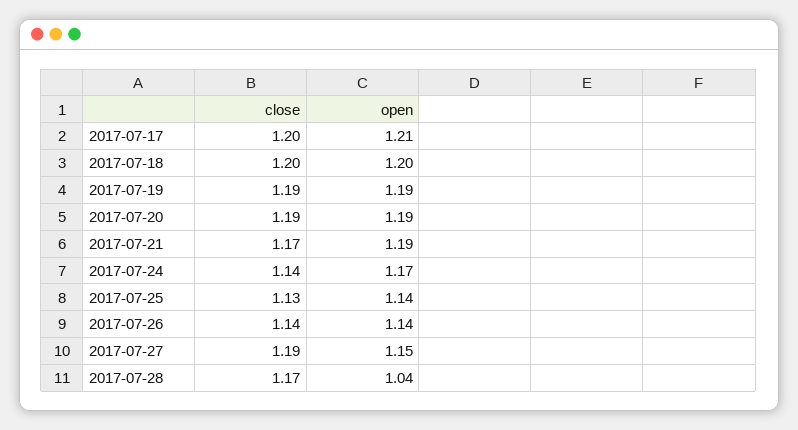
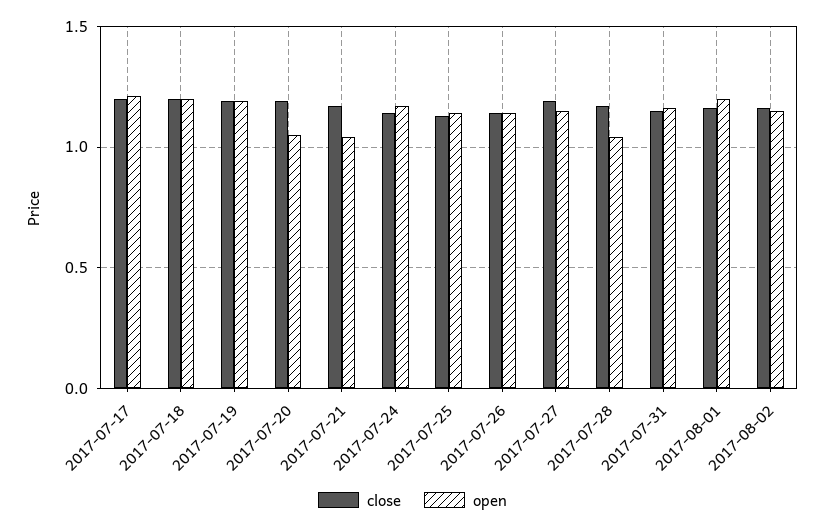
open, 2017-07-20: 1.19 -> 1.05
open, 2017-07-21: 1.19 -> 1.05
close, 2017-07-31: none -> 1.15
open, 2017-07-31: none -> 1.15
close, 2017-08-01: none -> 1.15
open, 2017-08-01: none -> 1.2
close, 2017-08-02: none -> 1.15
open, 2017-08-02: none -> 1.15

